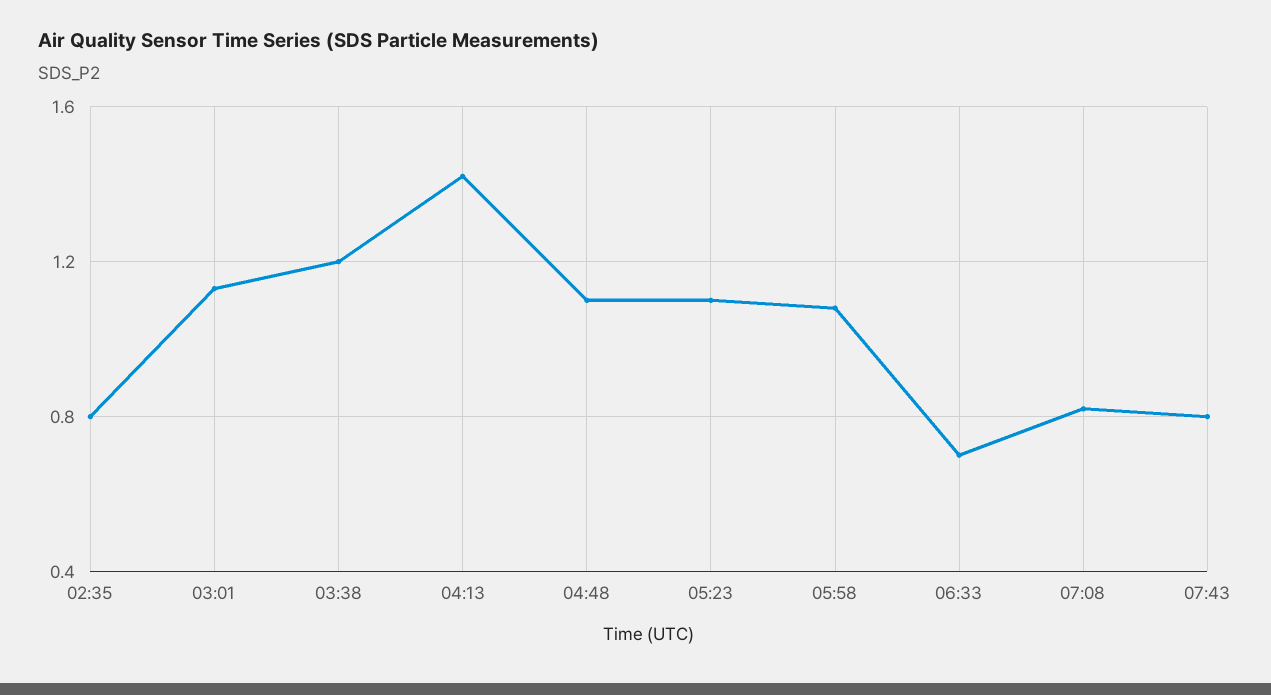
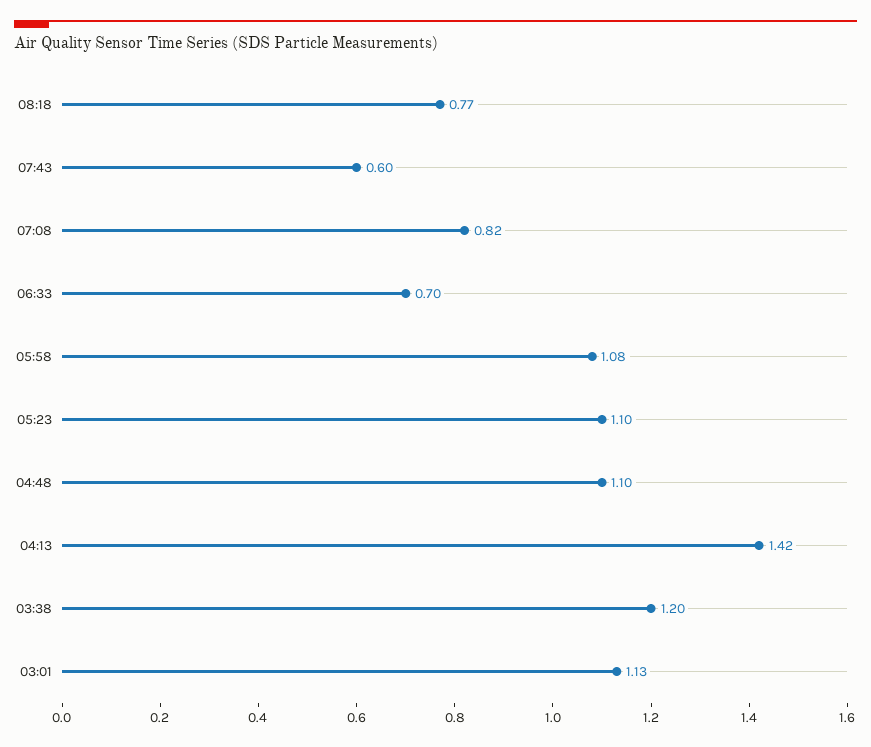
02:35: 0.8 -> none
07:43: 0.8 -> 0.6
08:18: none -> 0.77

